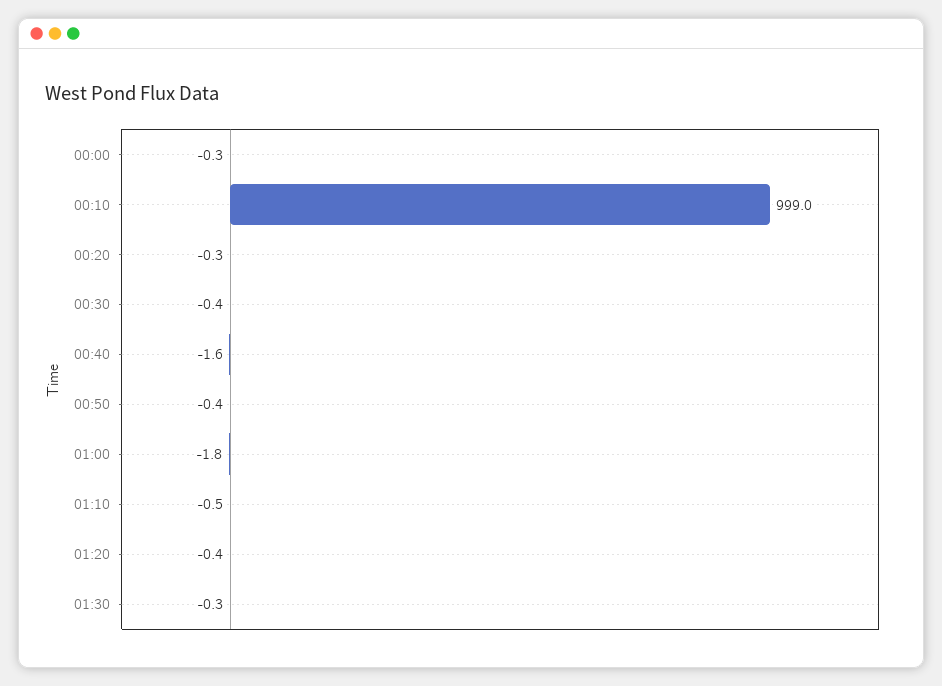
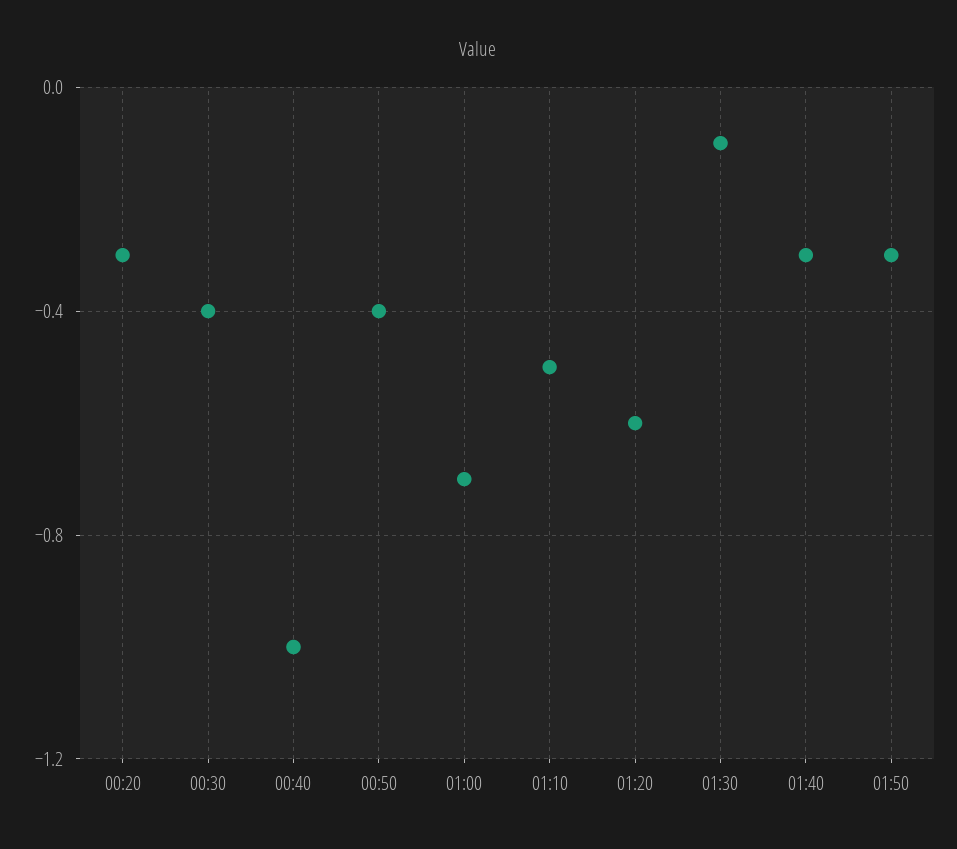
00:00: -0.3 -> none
00:10: 999 -> none
00:40: -1.6 -> -1
01:00: -1.8 -> -0.7
01:20: -0.4 -> -0.6
01:30: -0.3 -> -0.1
01:40: none -> -0.3
01:50: none -> -0.3

